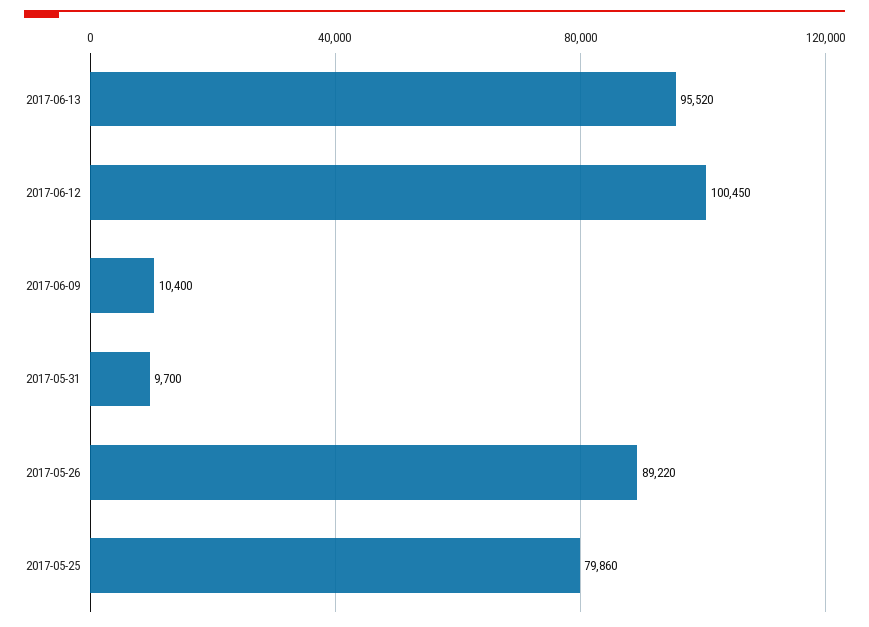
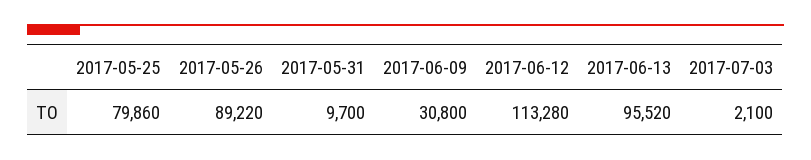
2017-06-12: 100450 -> 113280
2017-06-09: 10400 -> 30800
2017-07-03: none -> 2100

